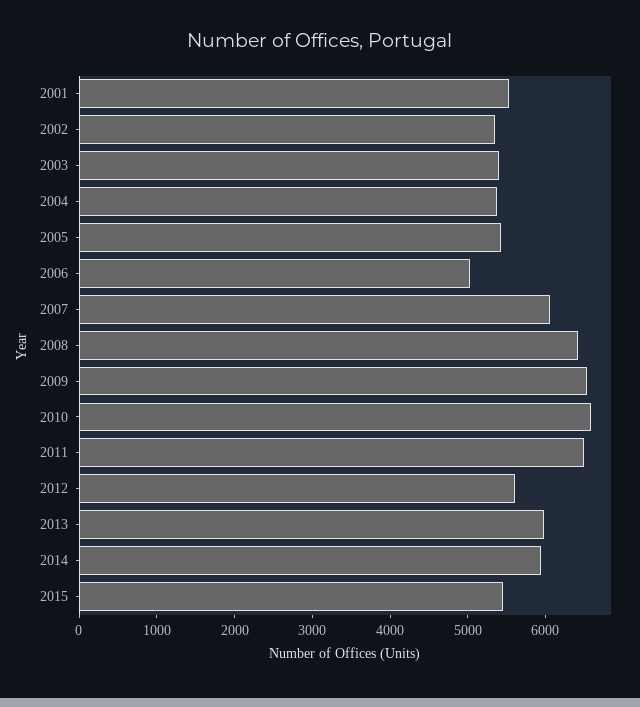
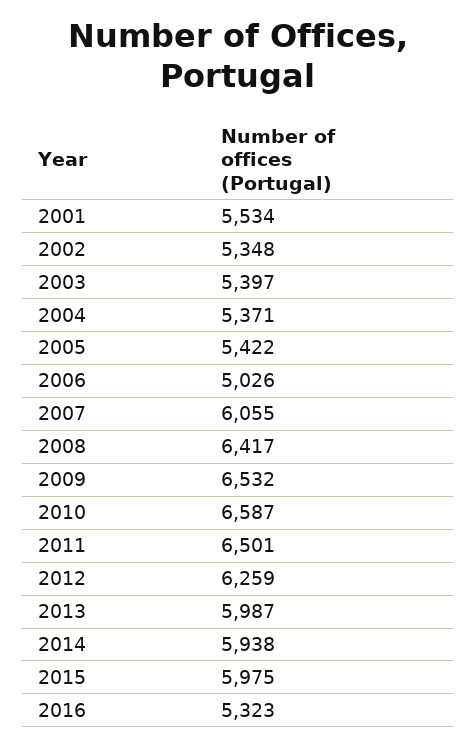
2012: 5600 -> 6259
2015: 5400 -> 5975
2016: none -> 5323

